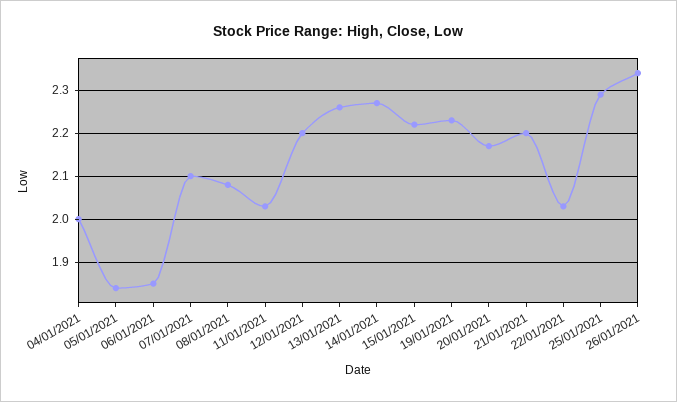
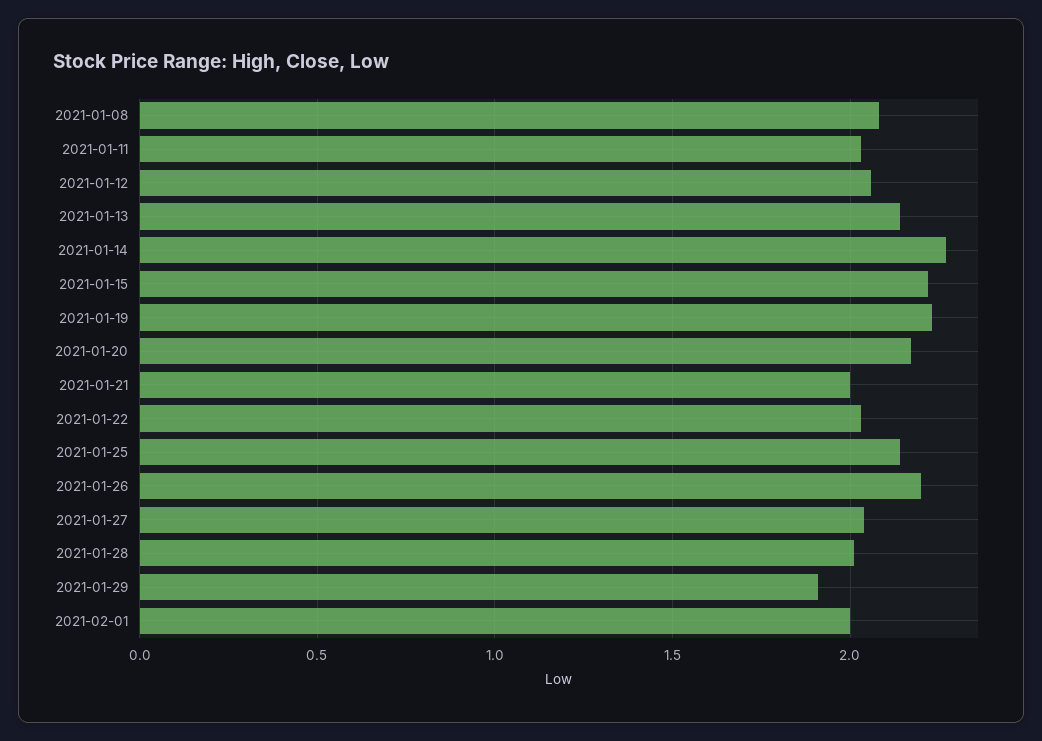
04/01/2021: 2 -> none
05/01/2021: 1.85 -> none
06/01/2021: 1.85 -> none
07/01/2021: 2.1 -> none
12/01/2021: 2.2 -> 2.05
13/01/2021: 2.25 -> 2.15
21/01/2021: 2.2 -> 2
25/01/2021: 2.3 -> 2.15
26/01/2021: 2.35 -> 2.2
2021-01-27: none -> 2.05
2021-01-28: none -> 2
2021-01-29: none -> 1.9
2021-02-01: none -> 2

